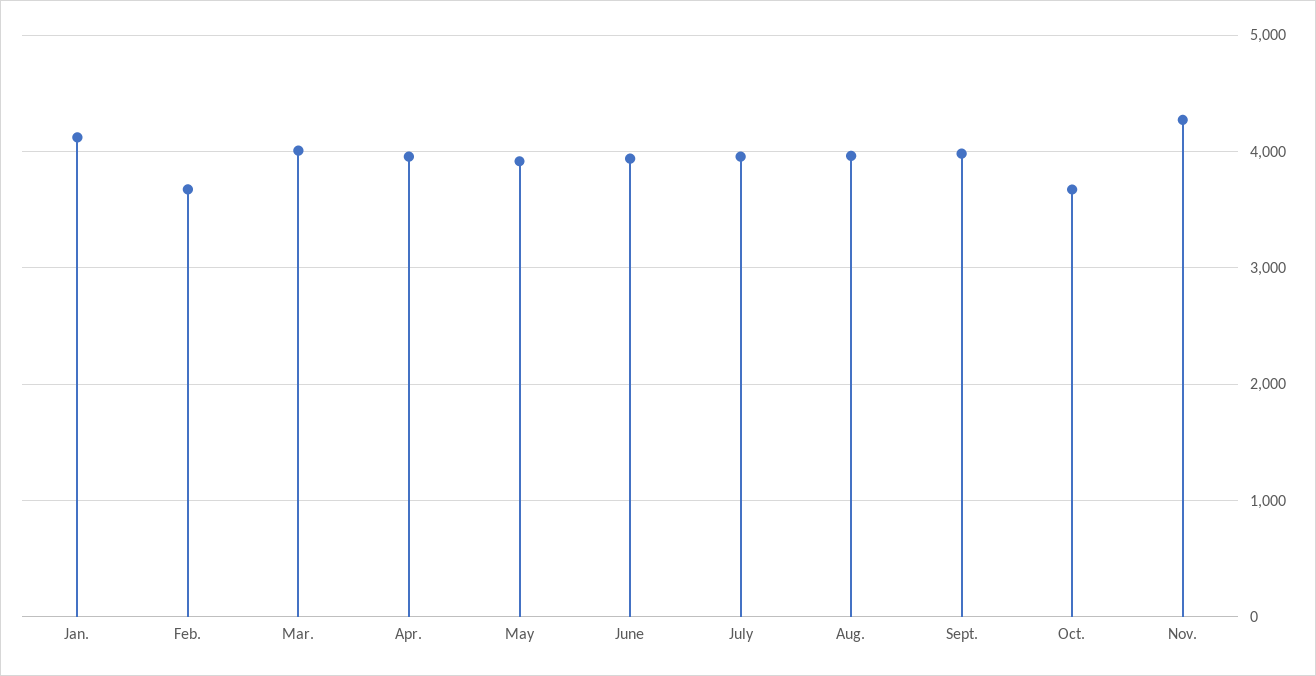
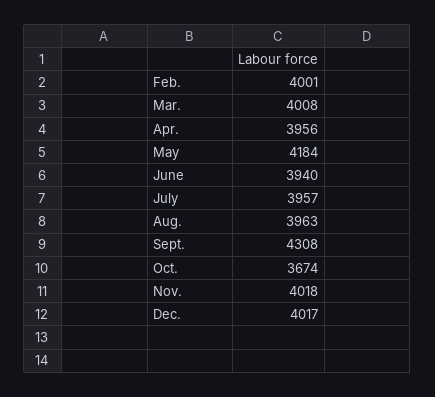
Jan.: 4100 -> none
Feb.: 3700 -> 4001
May: 3900 -> 4184
Sept.: 4000 -> 4308
Nov.: 4300 -> 4018
Dec.: none -> 4017

